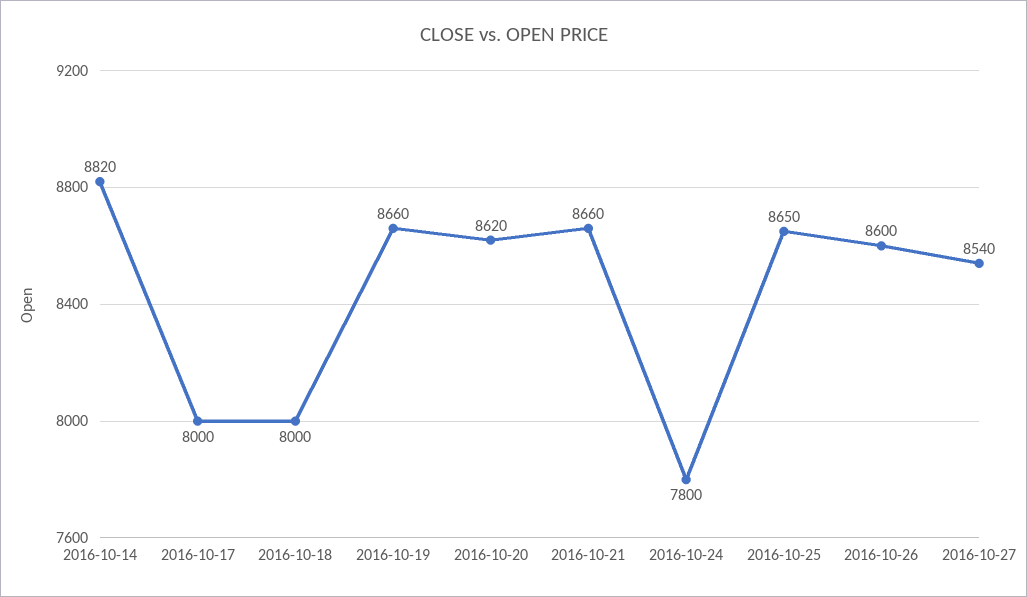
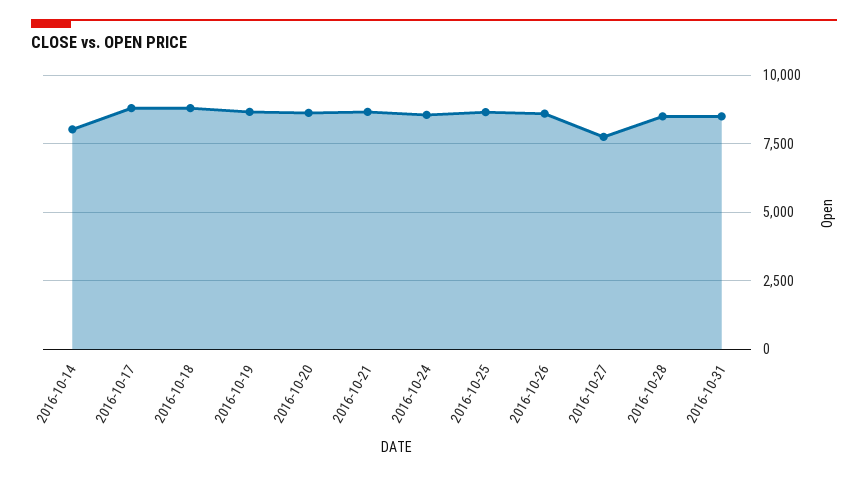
2016-10-14: 8820 -> 8000
2016-10-17: 8000 -> 8750
2016-10-18: 8000 -> 8750
2016-10-24: 7800 -> 8500
2016-10-27: 8540 -> 7750
2016-10-28: none -> 8500
2016-10-31: none -> 8500

